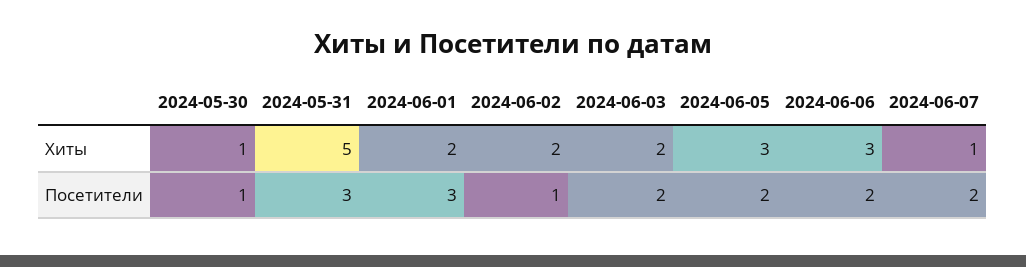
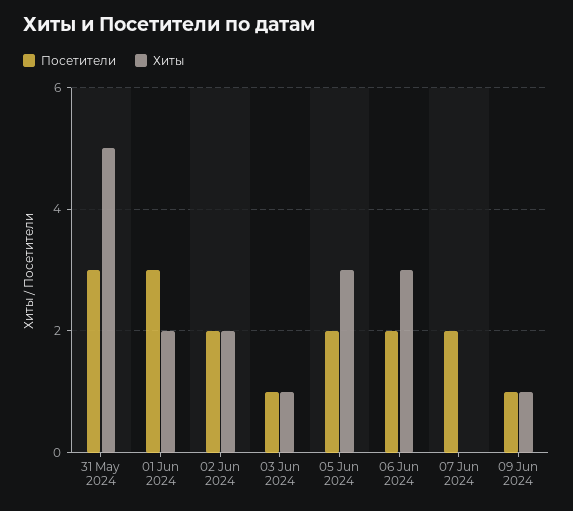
Хиты, 2024-05-30: 1 -> none
Хиты, 2024-06-03: 2 -> 1
Хиты, 2024-06-07: 1 -> 0
Посетители, 2024-05-30: 1 -> none
Посетители, 2024-06-02: 1 -> 2
Посетители, 2024-06-03: 2 -> 1
Посетители, 09 Jun 2024: none -> 1
Хиты, 09 Jun 2024: none -> 1

